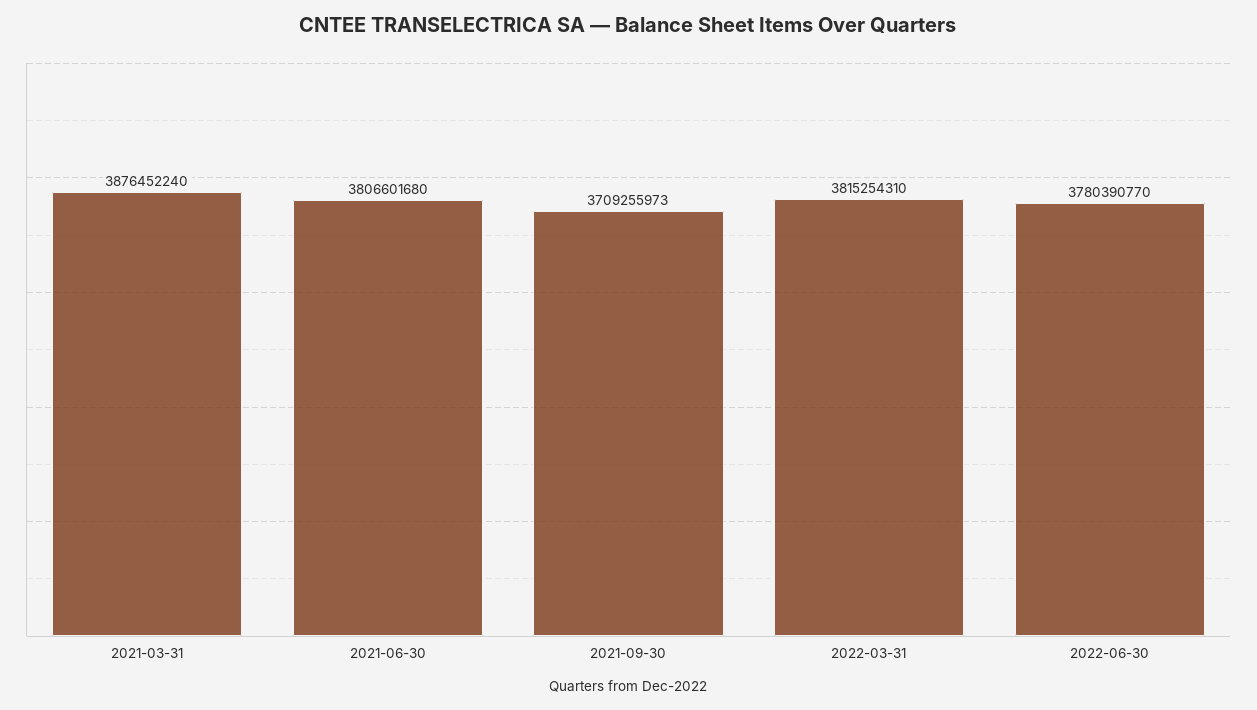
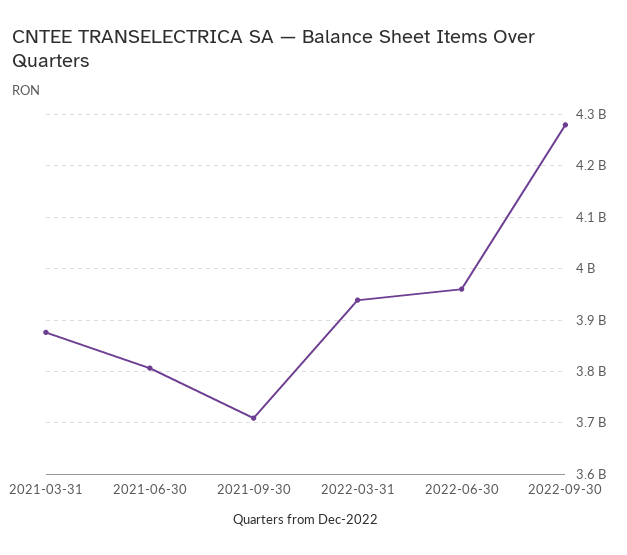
2022-03-31: 3815254310 -> 3940000000
2022-06-30: 3780390770 -> 3960000000
2022-09-30: none -> 4280000000

